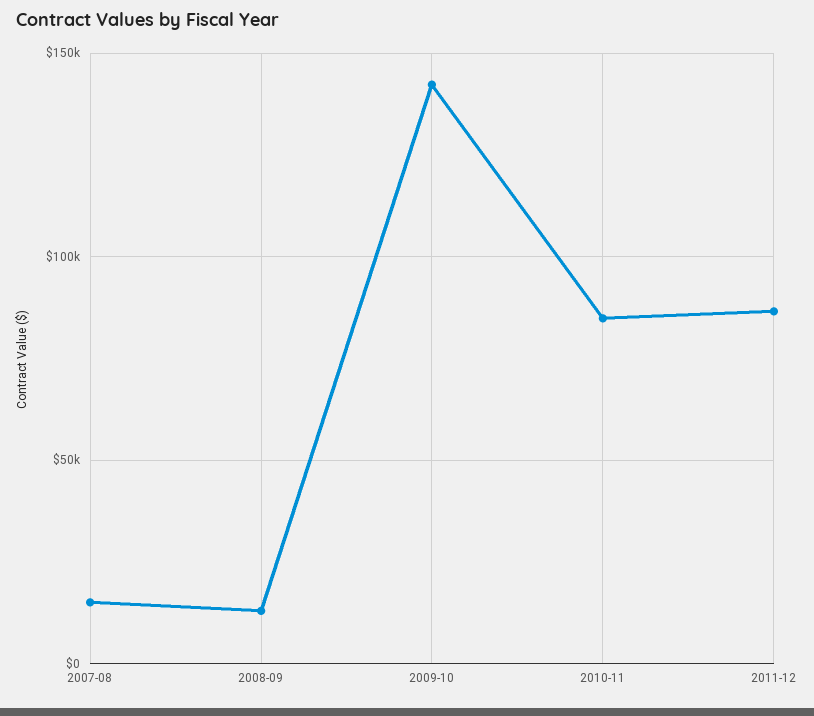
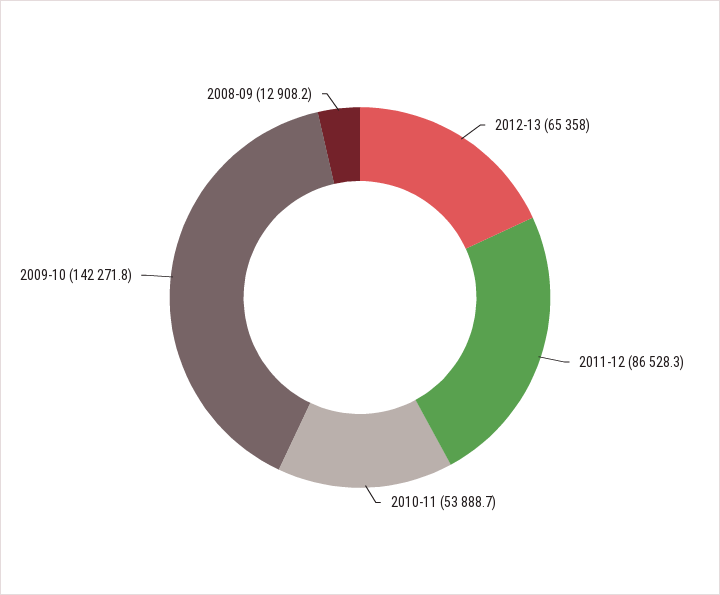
2007-08: 15000 -> none
2010-11: 85000 -> 53888.7
2012-13: none -> 65358

